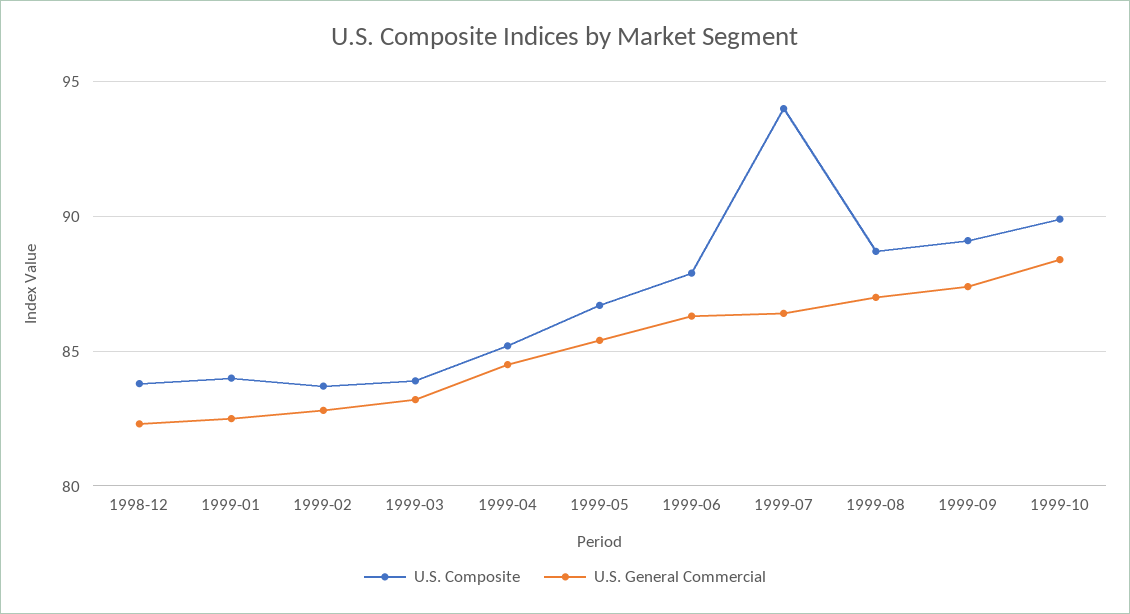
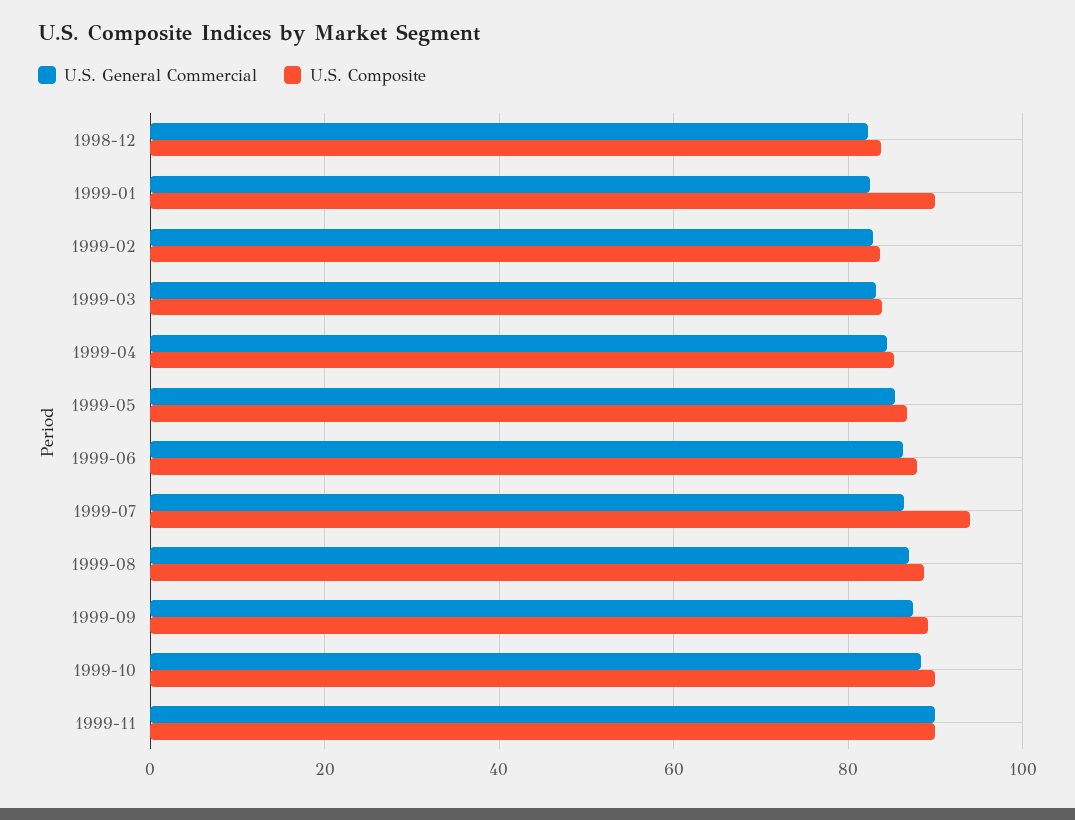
U.S. Composite, 1999-01: 84 -> 90
U.S. General Commercial, 1999-11: none -> 90
U.S. Composite, 1999-11: none -> 90

